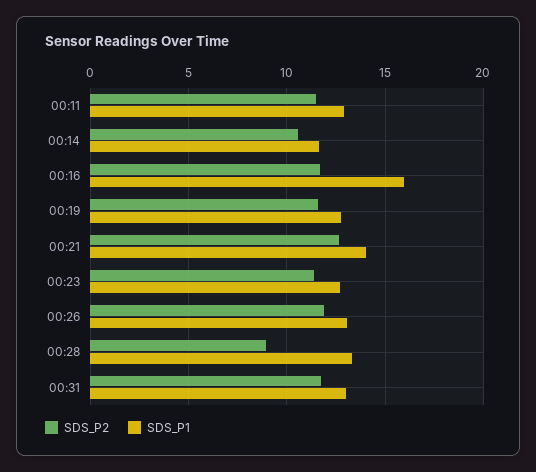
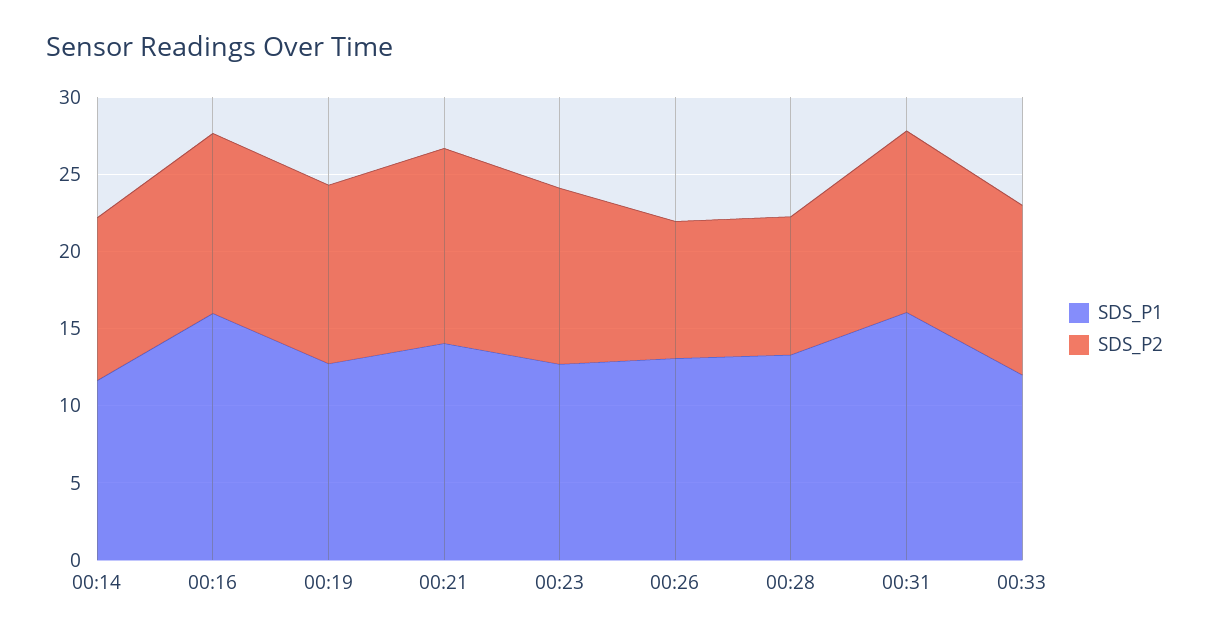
SDS_P2, 00:11: 11.5 -> none
SDS_P1, 00:11: 13 -> none
SDS_P2, 00:26: 12 -> 9
SDS_P1, 00:31: 13 -> 16
SDS_P1, 00:33: none -> 12
SDS_P2, 00:33: none -> 11

